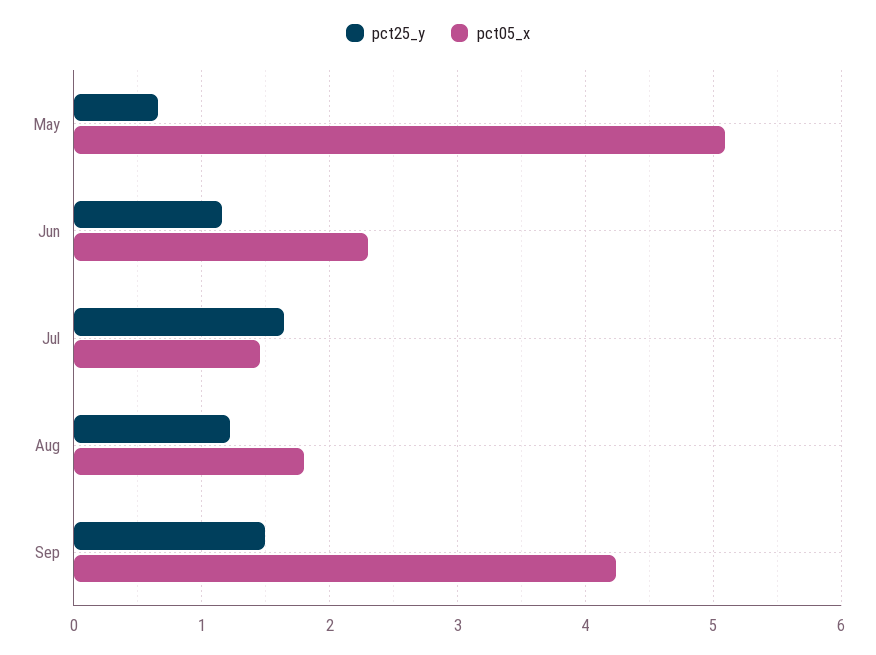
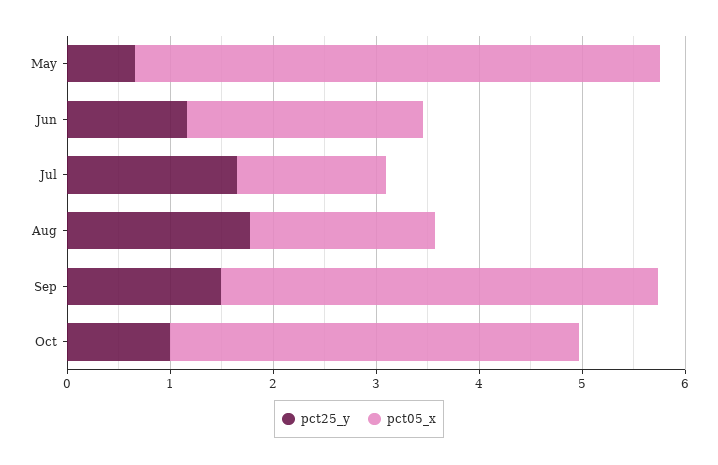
pct25_y, Aug: 1.2 -> 1.8
pct25_y, Oct: none -> 1
pct05_x, Oct: none -> 4

